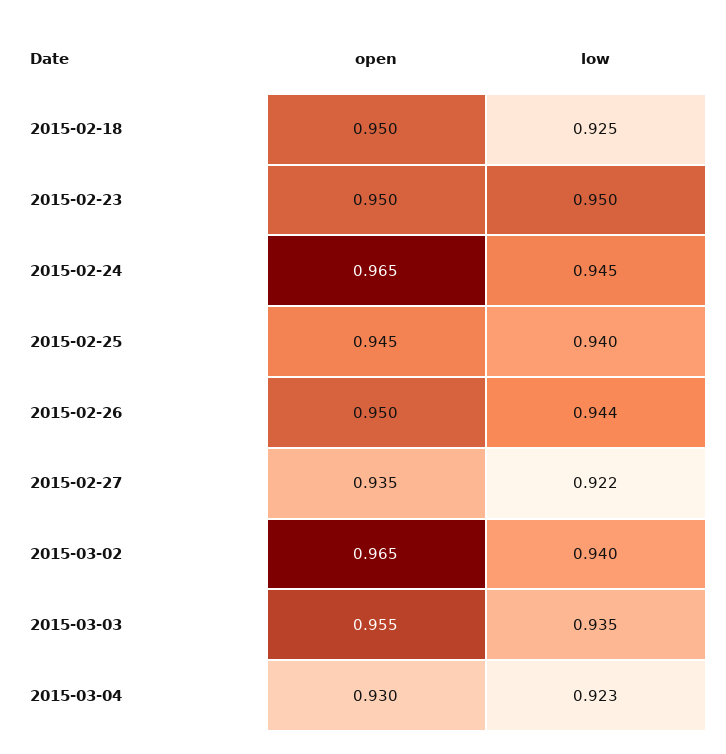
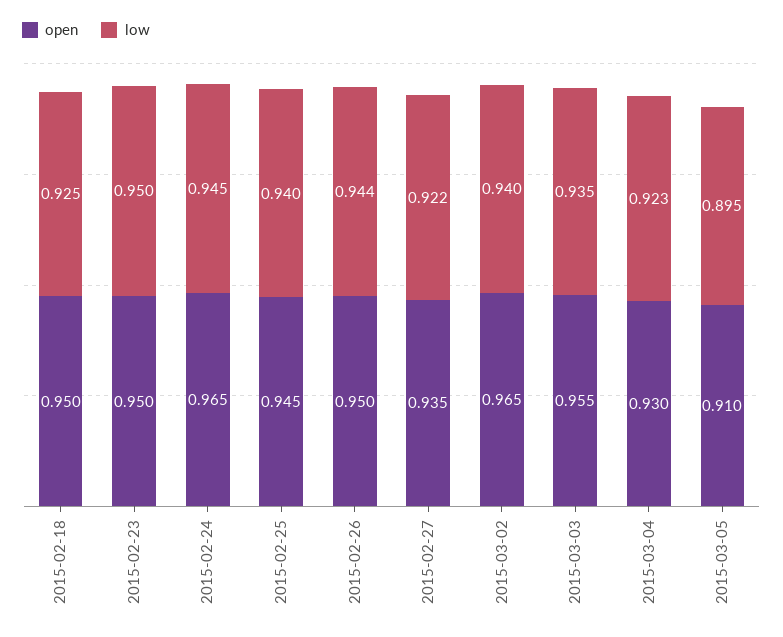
open, 2015-03-05: none -> 0.91
low, 2015-03-05: none -> 0.895

